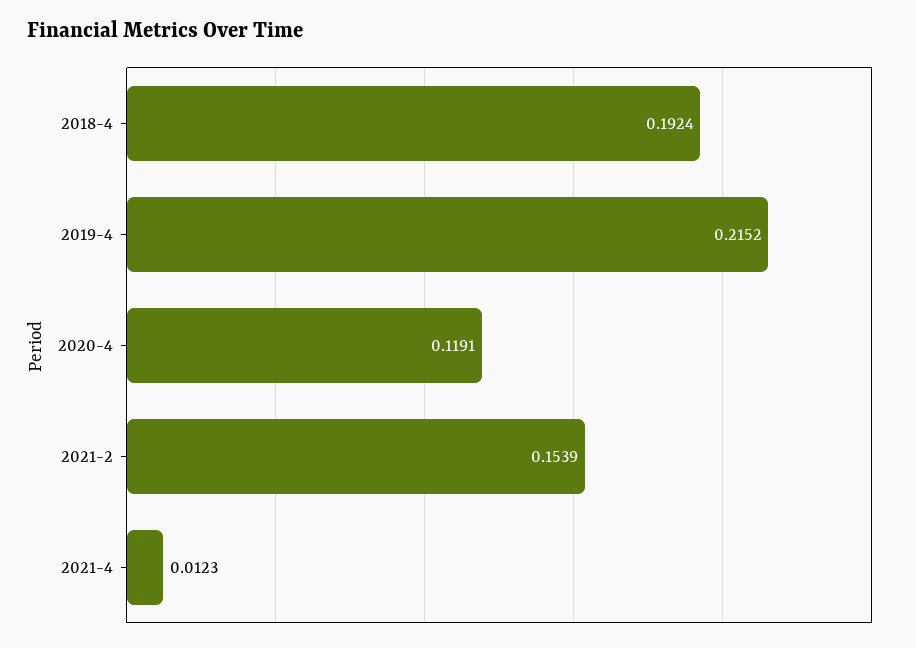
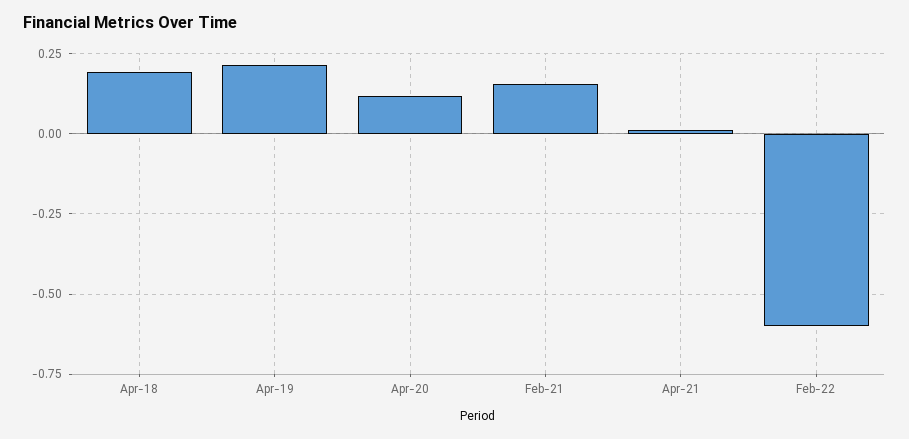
Feb-22: none -> -0.6

